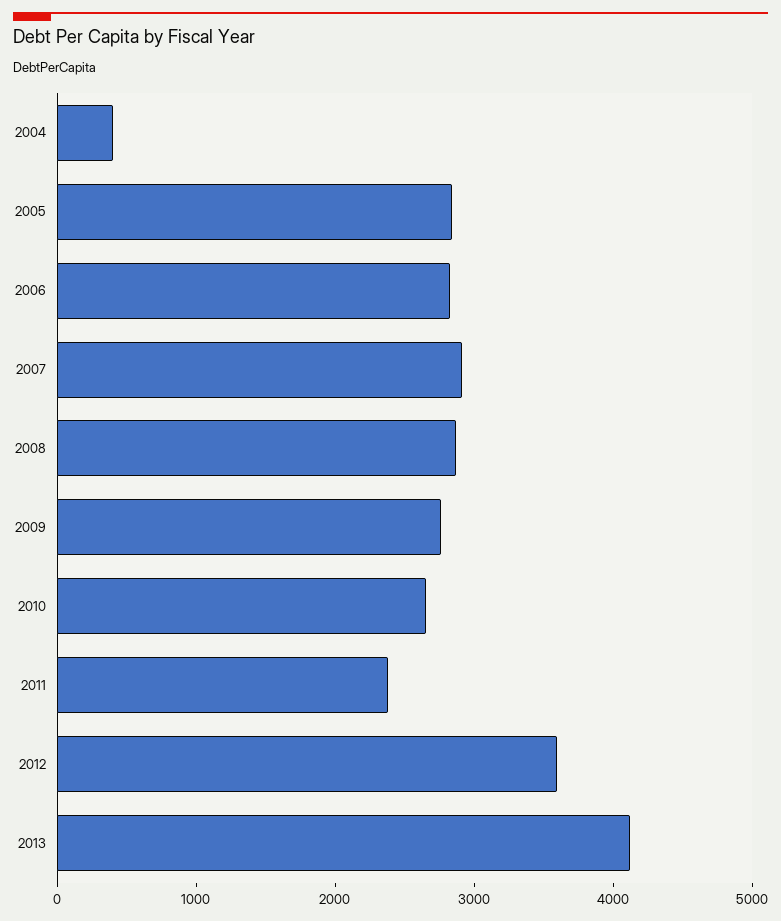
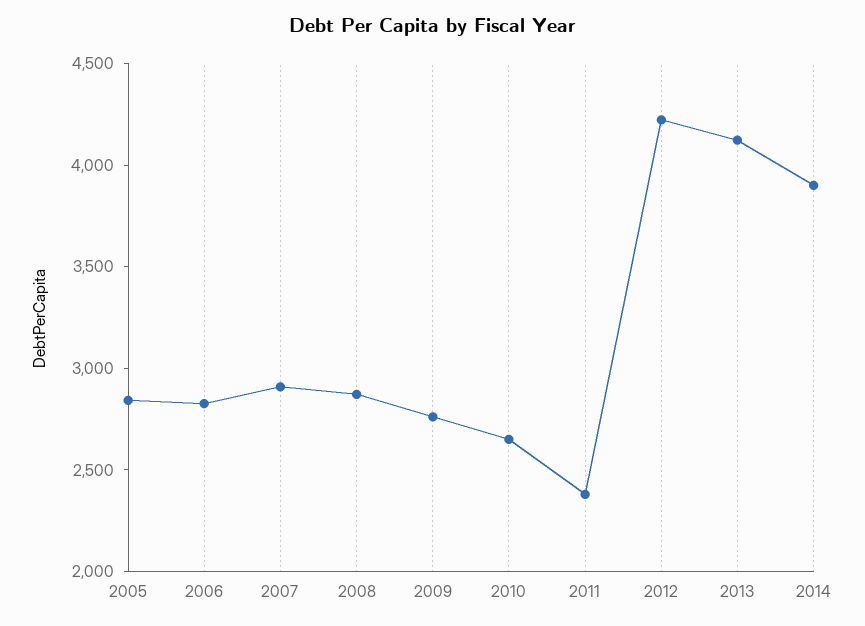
2004: 400 -> none
2012: 3600 -> 4200
2014: none -> 3900

